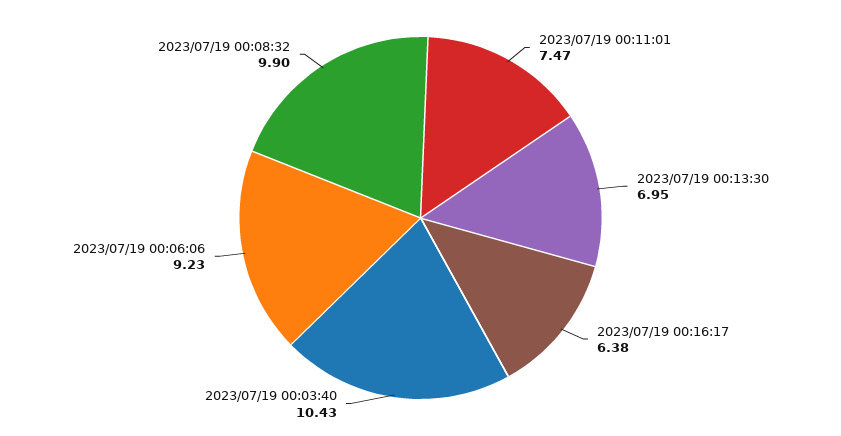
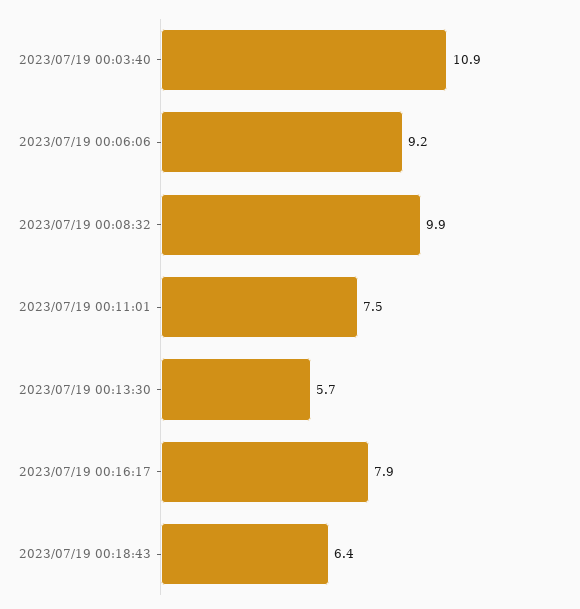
2023/07/19 00:13:30: 6.95 -> 5.7
2023/07/19 00:16:17: 6.38 -> 7.9
2023/07/19 00:03:40: 10.43 -> 10.9
2023/07/19 00:18:43: none -> 6.4

